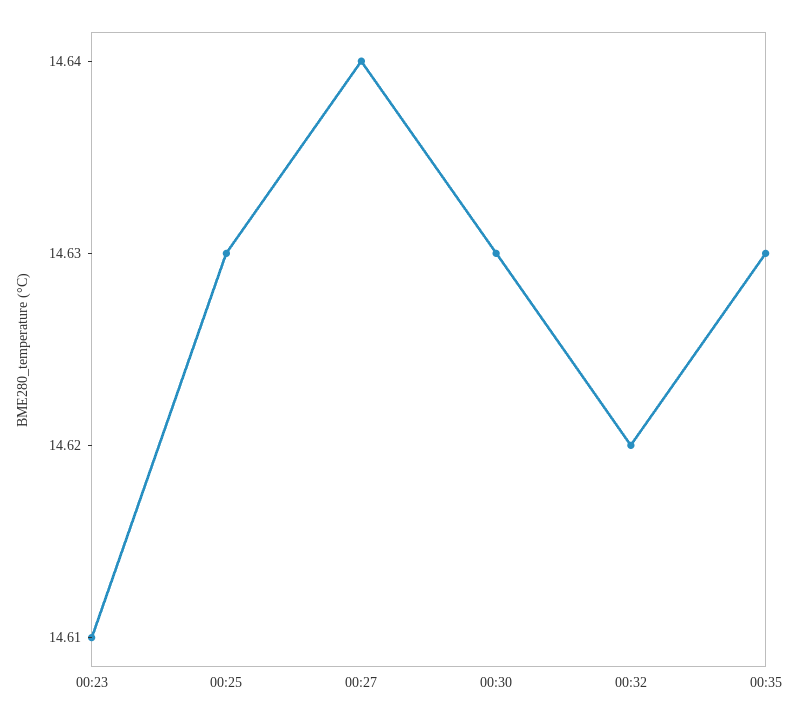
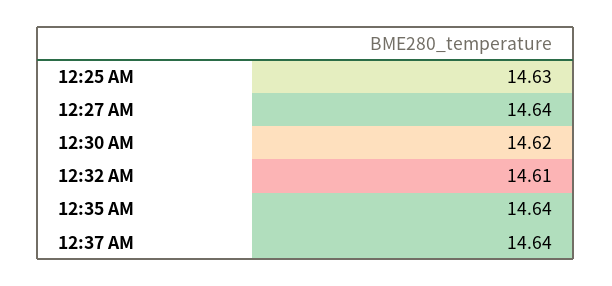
00:23: 14.61 -> none
00:30: 14.63 -> 14.62
00:32: 14.62 -> 14.61
00:35: 14.63 -> 14.64
12:37 AM: none -> 14.64

